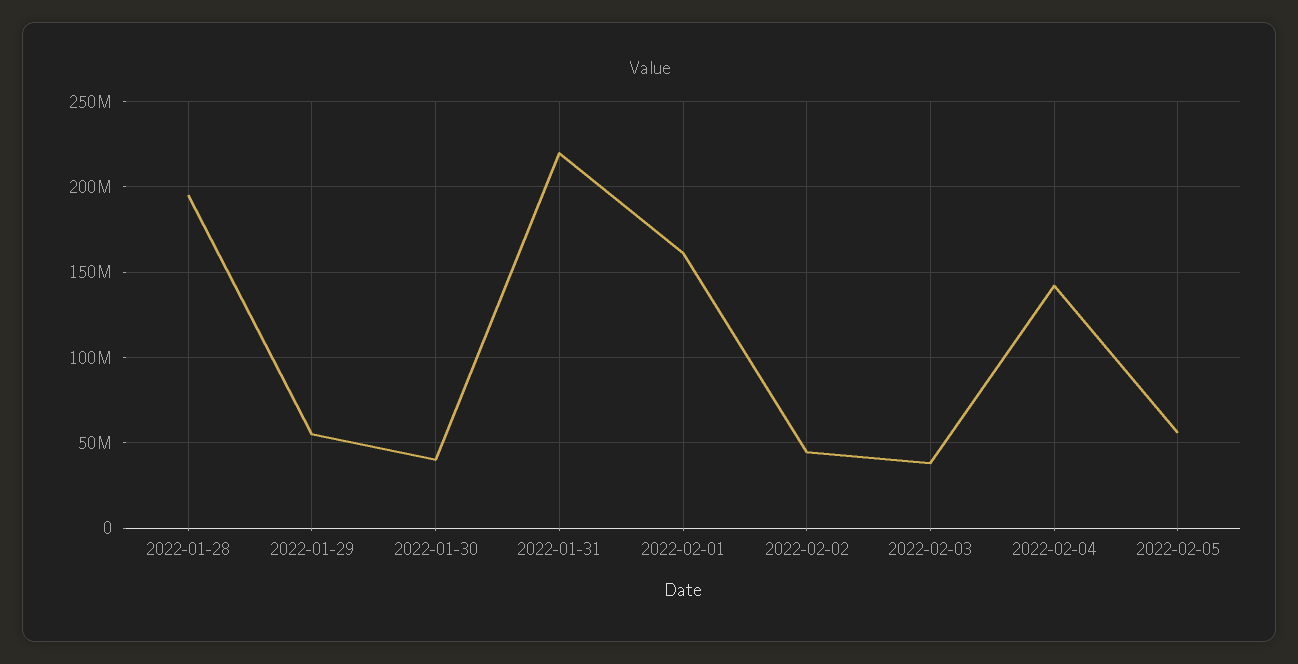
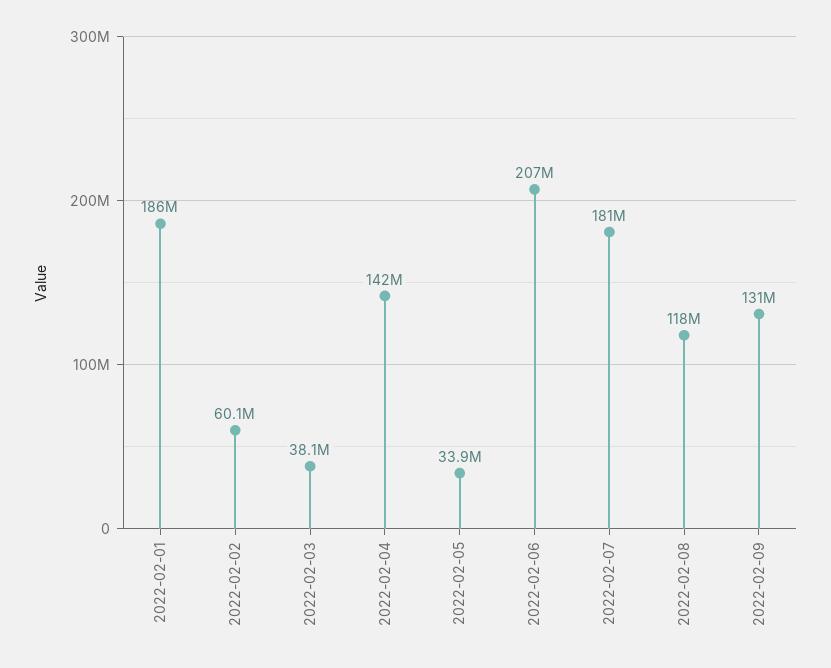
2022-01-28: 195000000 -> none
2022-01-29: 55000000 -> none
2022-01-30: 40000000 -> none
2022-01-31: 220000000 -> none
2022-02-01: 160000000 -> 186000000
2022-02-02: 45000000 -> 60100000
2022-02-05: 55000000 -> 33900000
2022-02-06: none -> 207000000
2022-02-07: none -> 181000000
2022-02-08: none -> 118000000
2022-02-09: none -> 131000000

